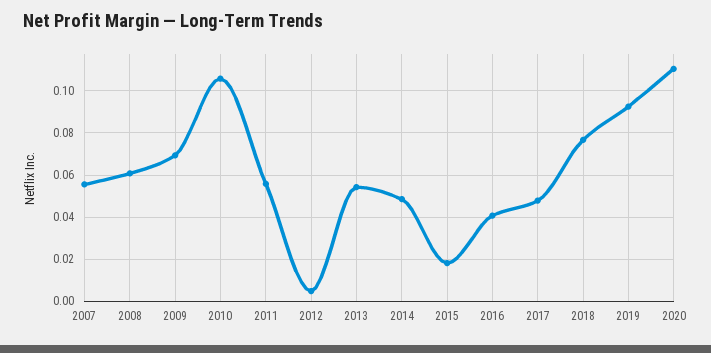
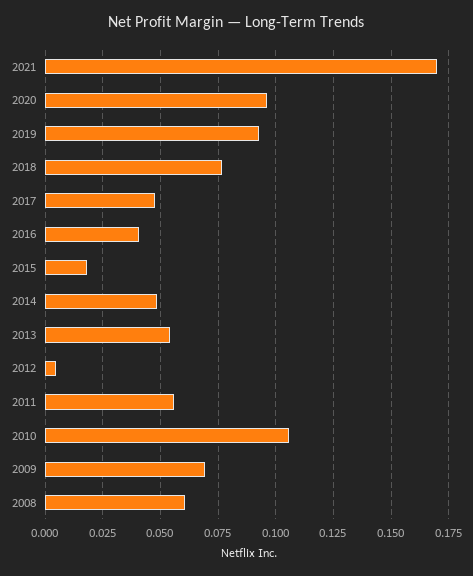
2007: 0.055 -> none
2020: 0.11 -> 0.095
2021: none -> 0.17

